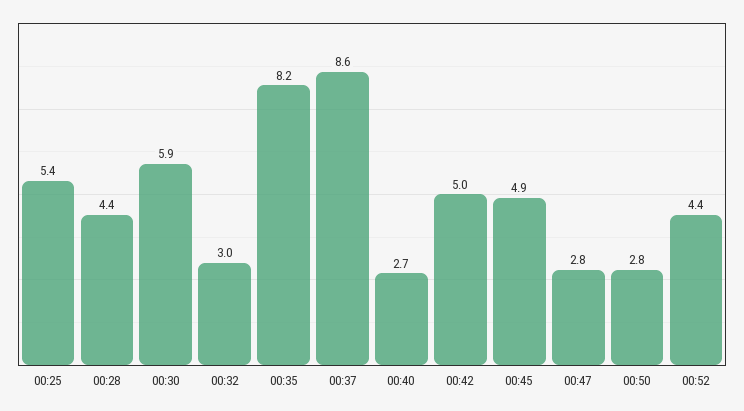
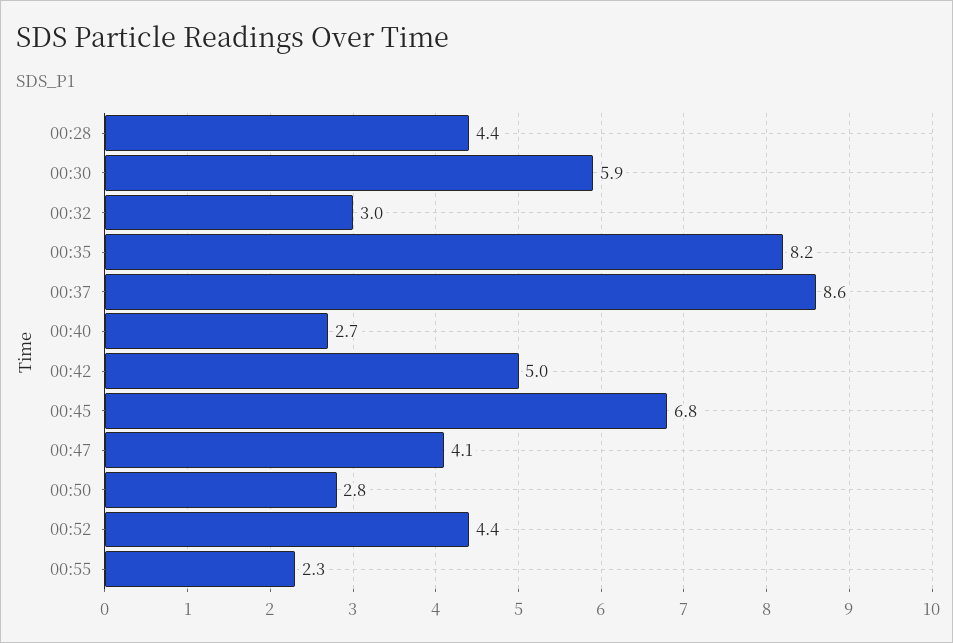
00:25: 5.4 -> none
00:45: 4.9 -> 6.8
00:47: 2.8 -> 4.1
00:55: none -> 2.3

